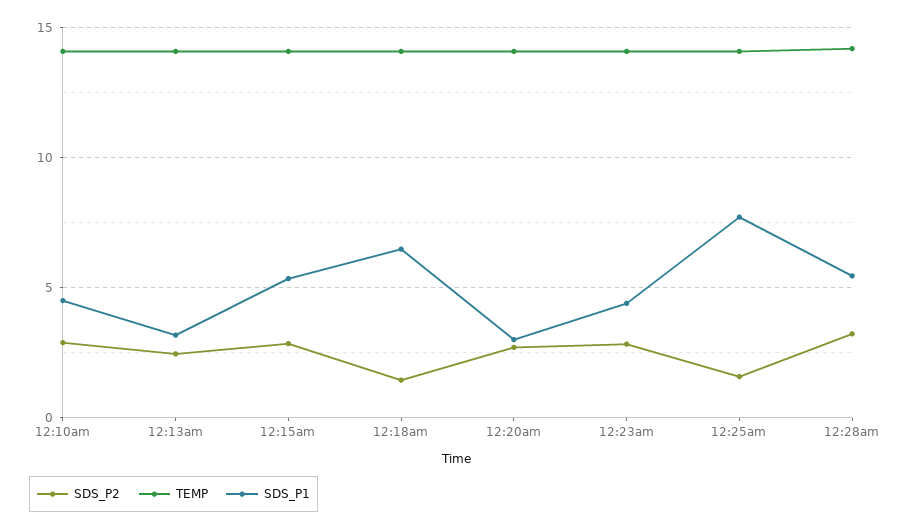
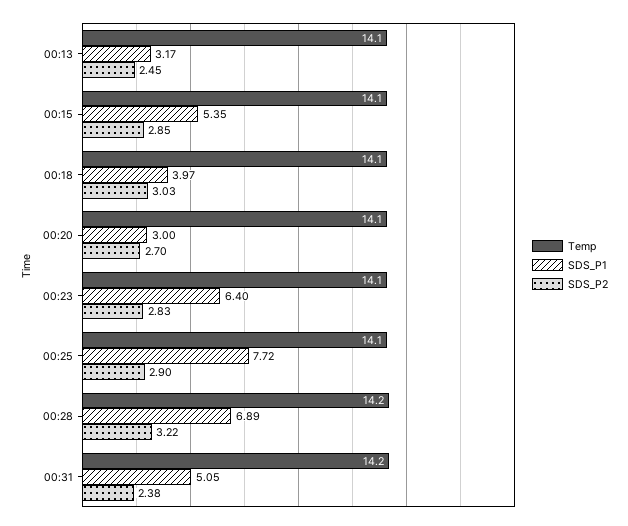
SDS_P2, 12:10am: 3 -> none
TEMP, 12:10am: 14 -> none
SDS_P1, 12:10am: 4.5 -> none
SDS_P2, 12:18am: 1.5 -> 3.03
SDS_P1, 12:18am: 6.5 -> 3.97
SDS_P1, 12:23am: 4.5 -> 6.4
SDS_P2, 12:25am: 1.5 -> 2.9
SDS_P1, 12:28am: 5.5 -> 6.89
TEMP, 00:31: none -> 14.2
SDS_P1, 00:31: none -> 5.05
SDS_P2, 00:31: none -> 2.38

